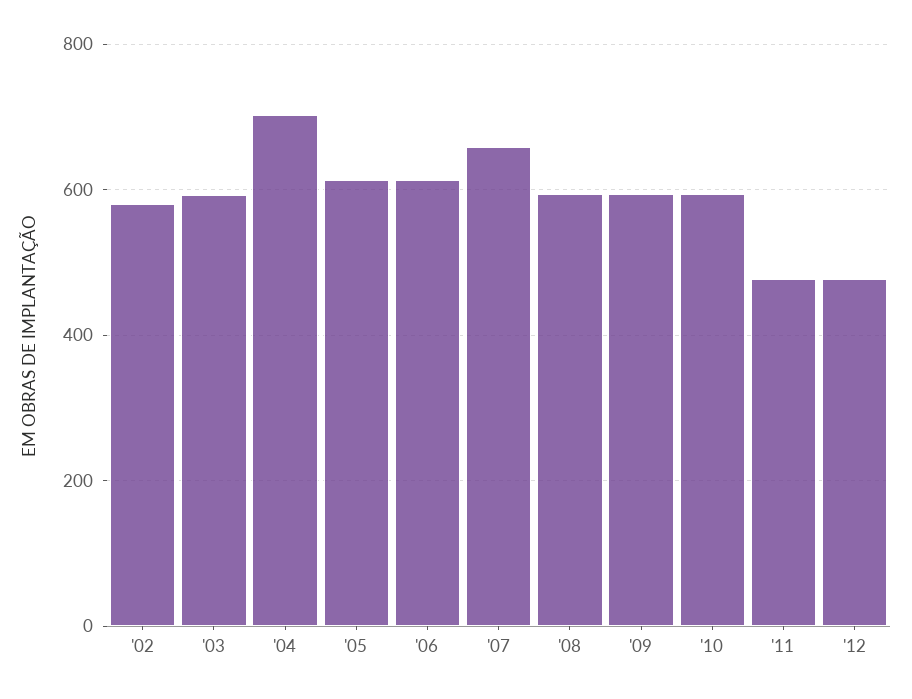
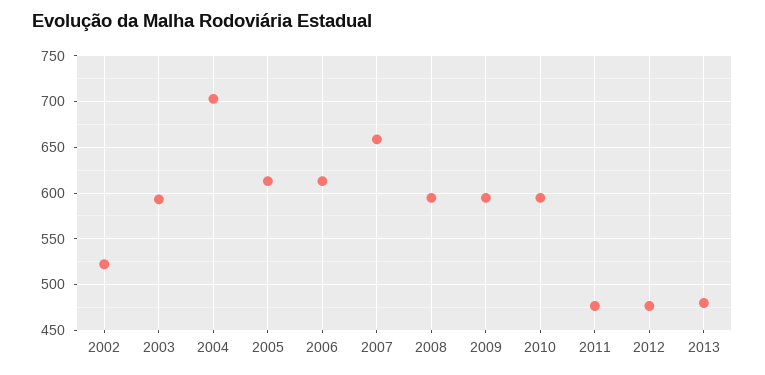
'02: 580 -> 520
2013: none -> 480

